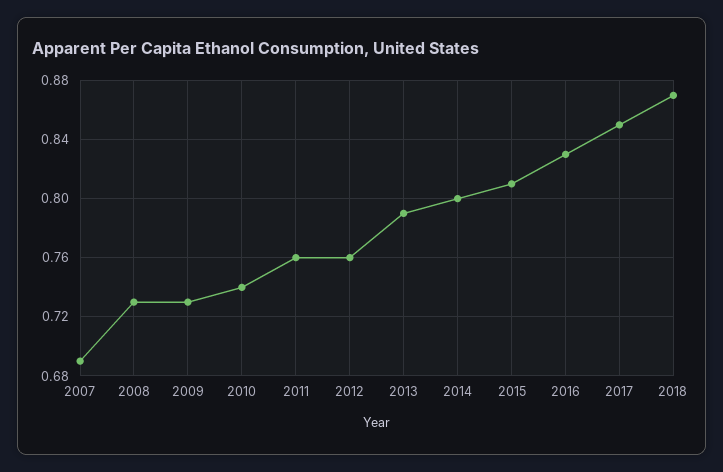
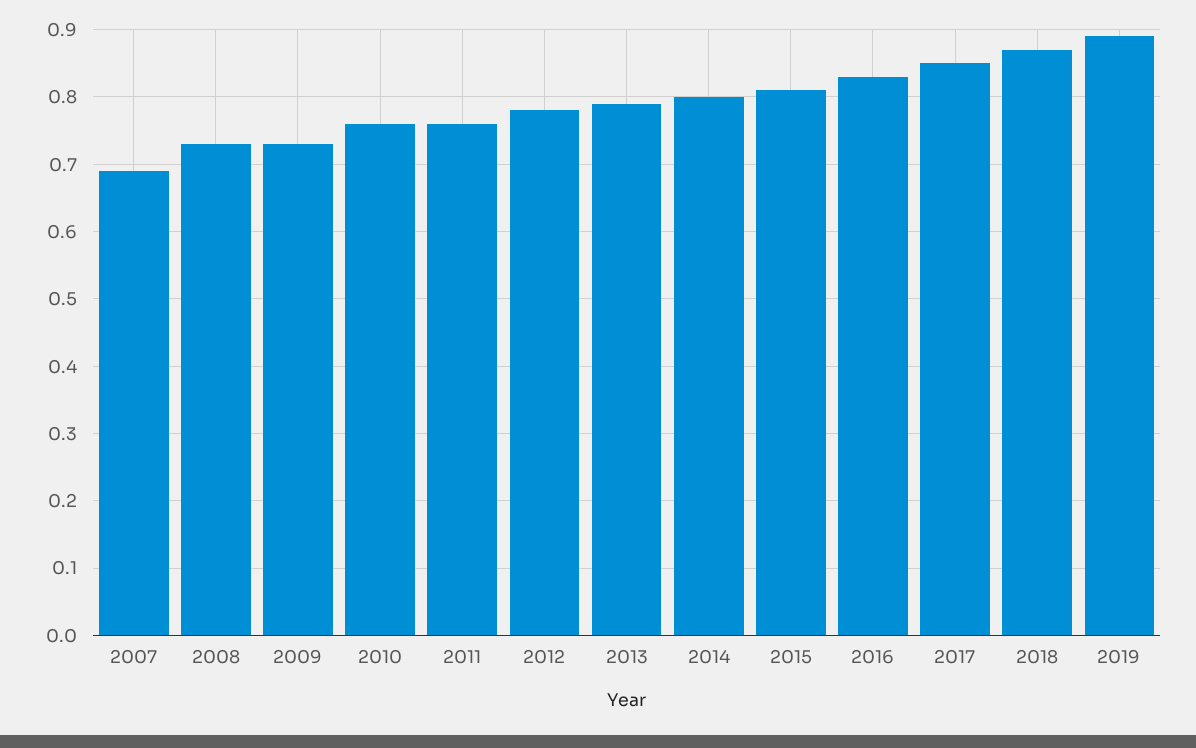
2010: 0.74 -> 0.76
2012: 0.76 -> 0.78
2019: none -> 0.89

